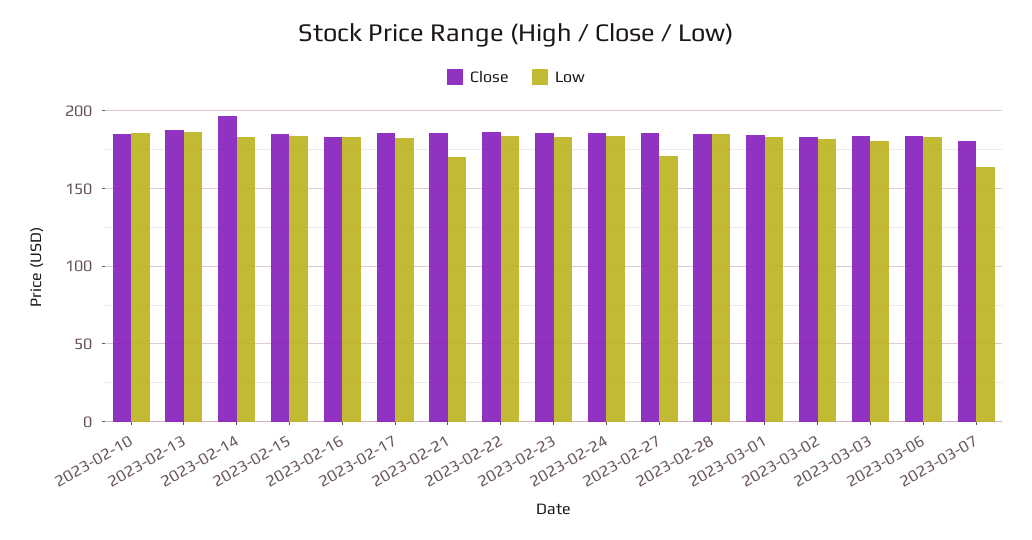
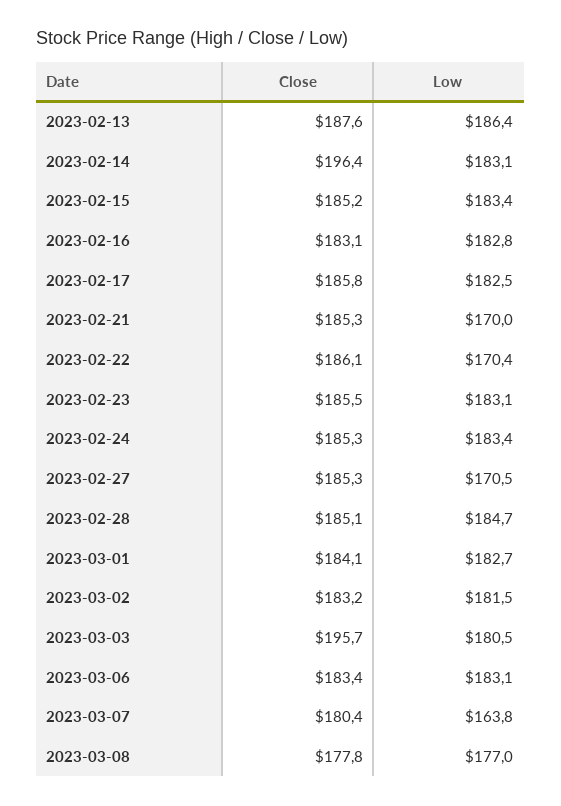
Close, 2023-02-10: 185 -> none
Low, 2023-02-10: 185 -> none
Low, 2023-02-22: 185 -> 170.4
Close, 2023-03-03: 185 -> 195.7
Close, 2023-03-08: none -> 177.8
Low, 2023-03-08: none -> 177

